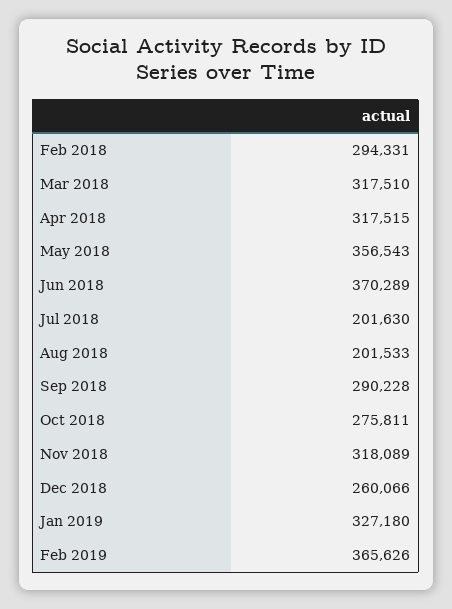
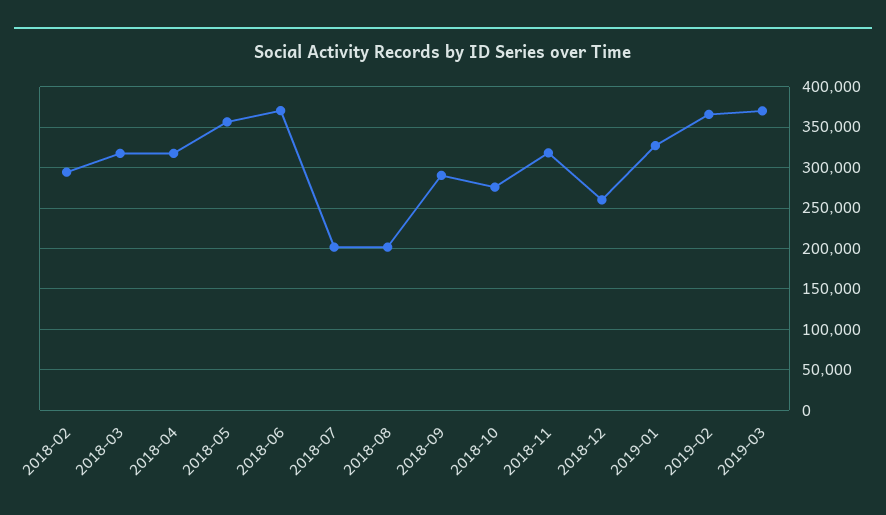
2019-03: none -> 370000

